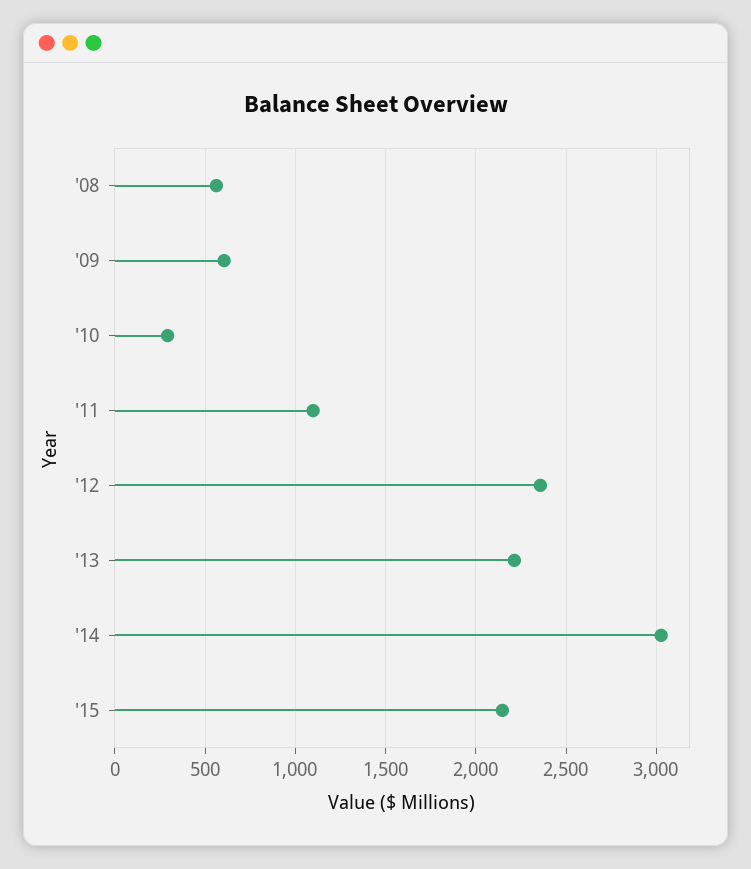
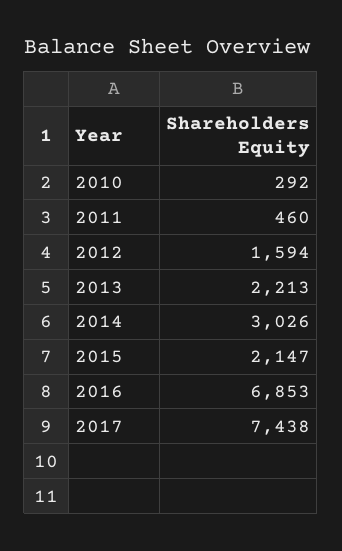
'08: 550 -> none
'09: 600 -> none
'11: 1100 -> 460
'12: 2350 -> 1594
2016: none -> 6853
2017: none -> 7438

